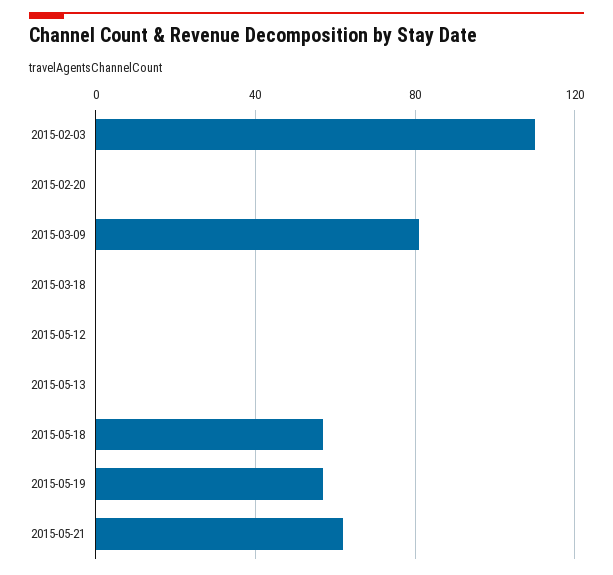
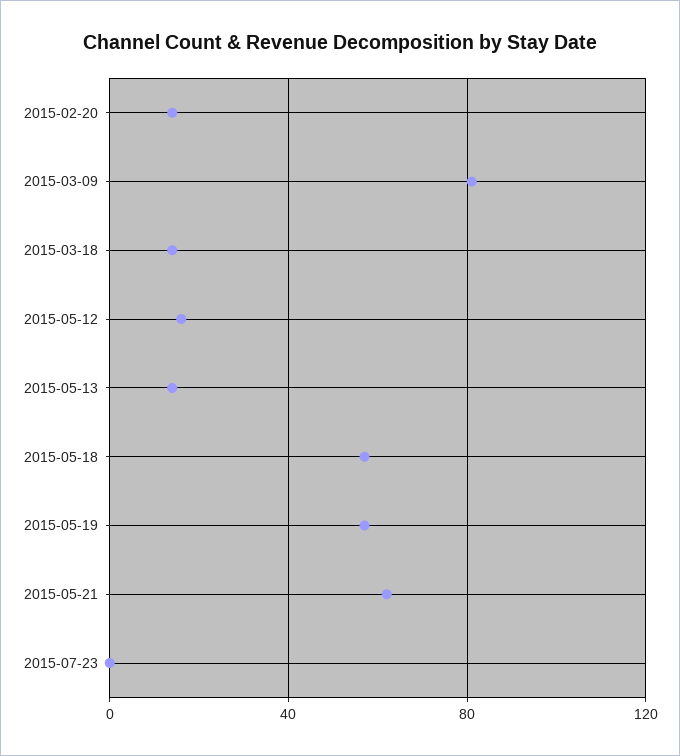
2015-02-03: 110 -> none
2015-02-20: 0 -> 15
2015-03-18: 0 -> 15
2015-05-12: 0 -> 15
2015-05-13: 0 -> 15
2015-07-23: none -> 0

